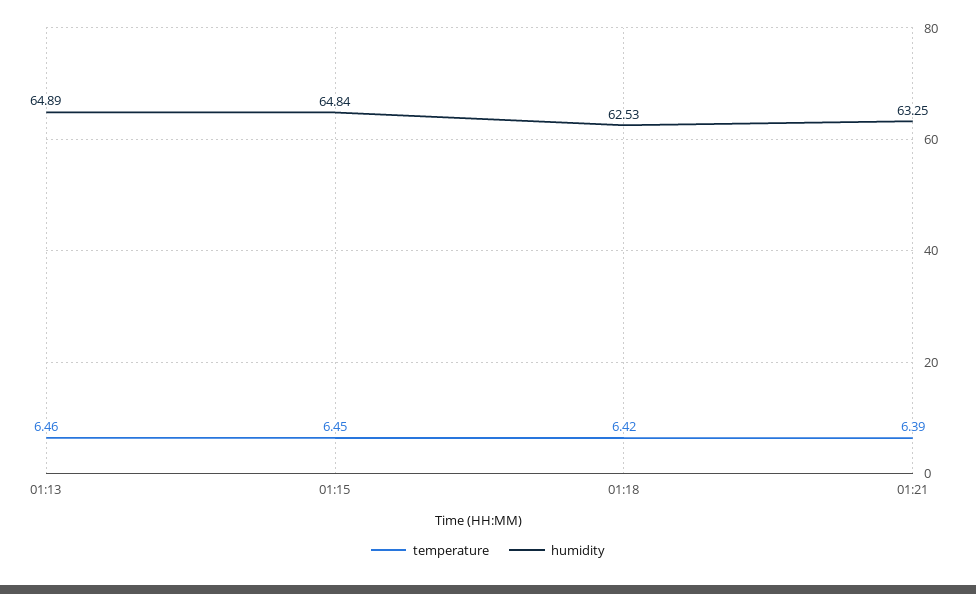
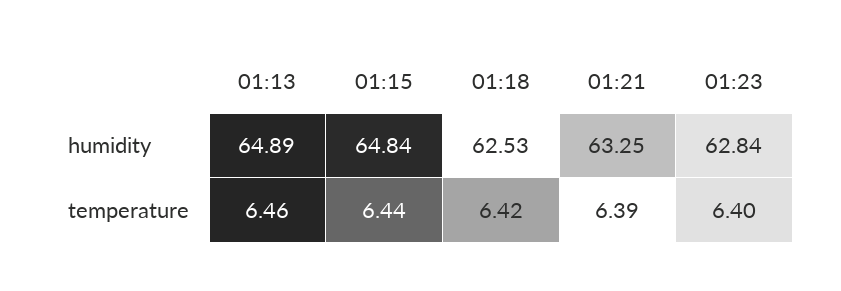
temperature, 01:15: 6.45 -> 6.44
humidity, 01:23: none -> 62.84
temperature, 01:23: none -> 6.4

